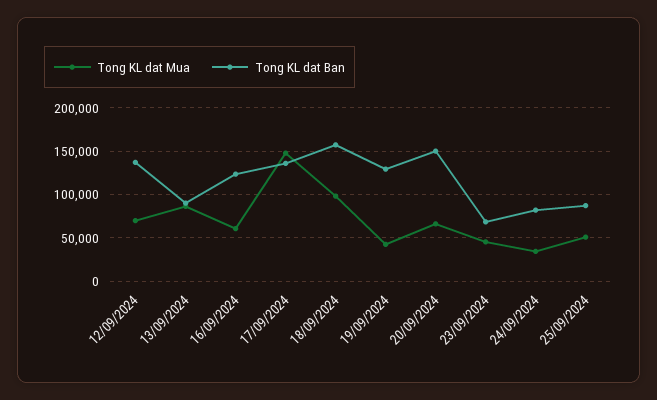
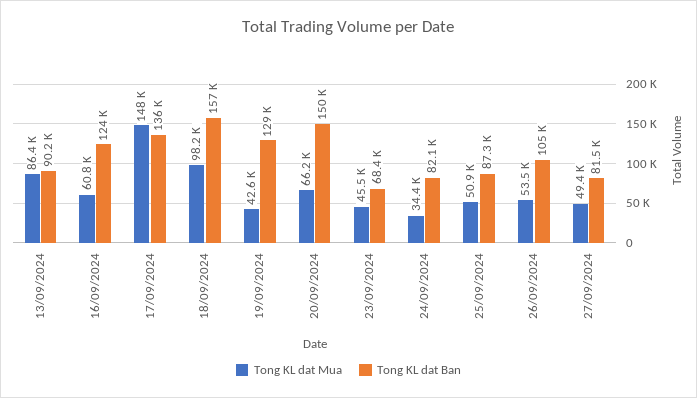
Tong KL dat Mua, 12/09/2024: 70000 -> none
Tong KL dat Ban, 12/09/2024: 140000 -> none
Tong KL dat Mua, 26/09/2024: none -> 53500
Tong KL dat Ban, 26/09/2024: none -> 105000
Tong KL dat Mua, 27/09/2024: none -> 49400
Tong KL dat Ban, 27/09/2024: none -> 81500

